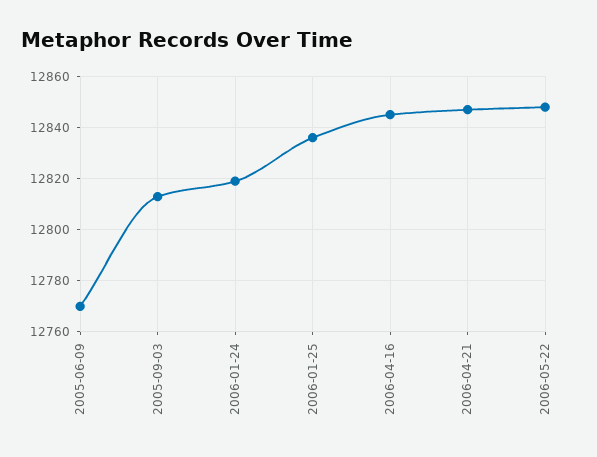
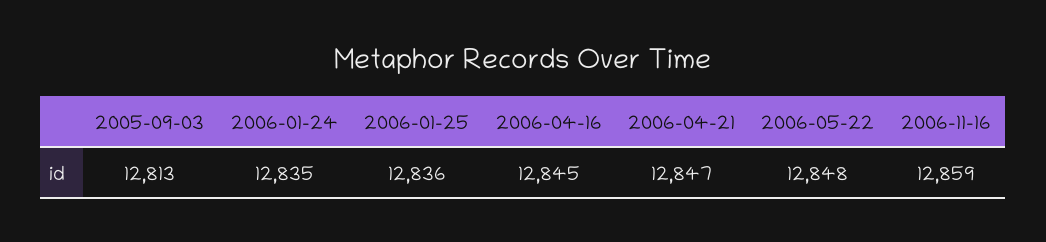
2005-06-09: 12770 -> none
2006-01-24: 12820 -> 12835
2006-11-16: none -> 12859

